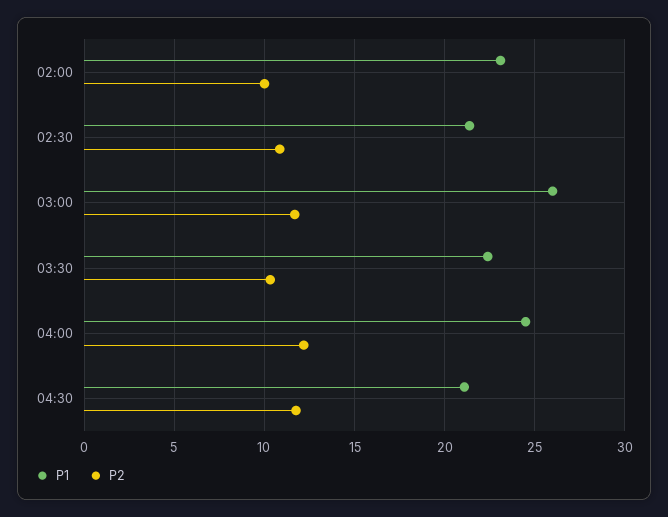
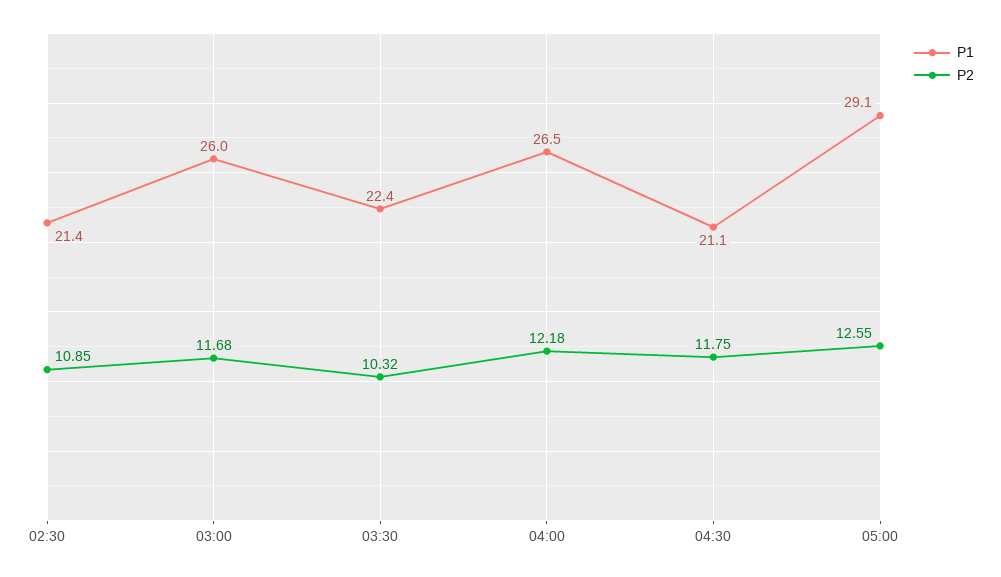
P1, 02:00: 23 -> none
P2, 02:00: 10 -> none
P1, 04:00: 24.5 -> 26.5
P1, 05:00: none -> 29.1
P2, 05:00: none -> 12.55

